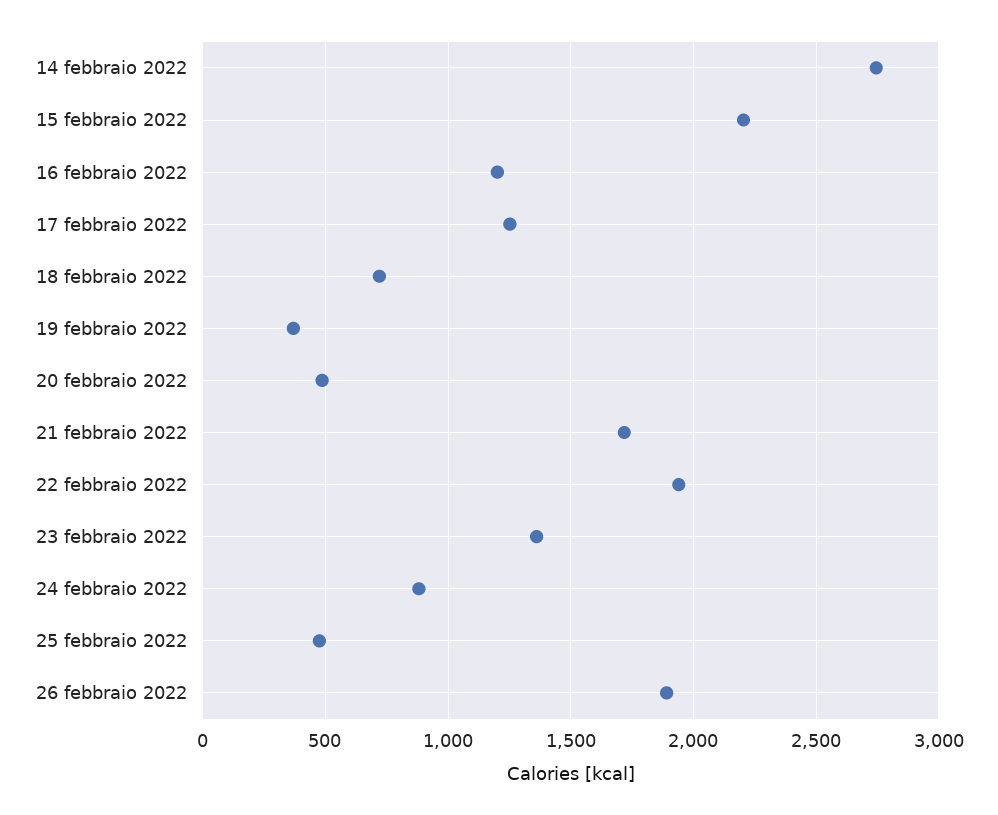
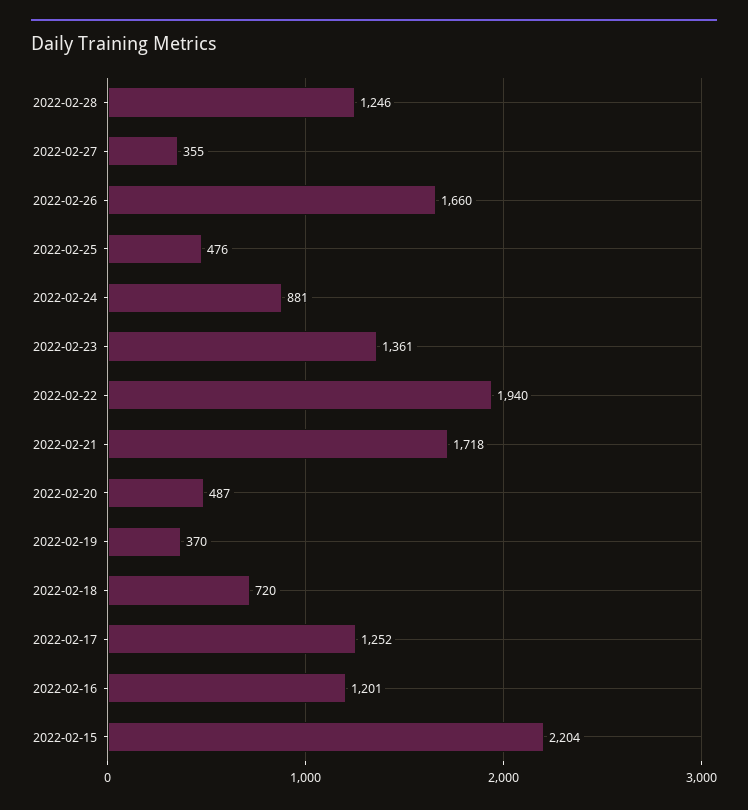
14 febbraio 2022: 2750 -> none
26 febbraio 2022: 1900 -> 1660
2022-02-28: none -> 1246
2022-02-27: none -> 355

